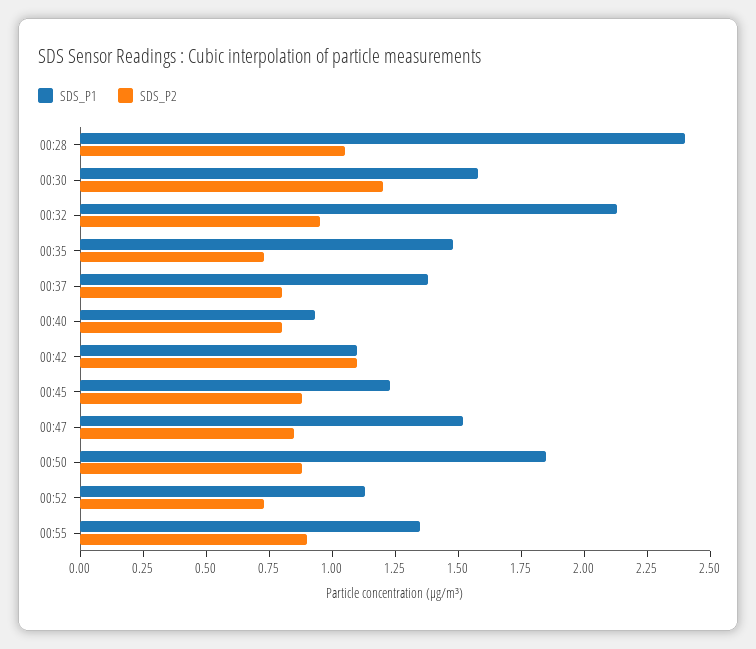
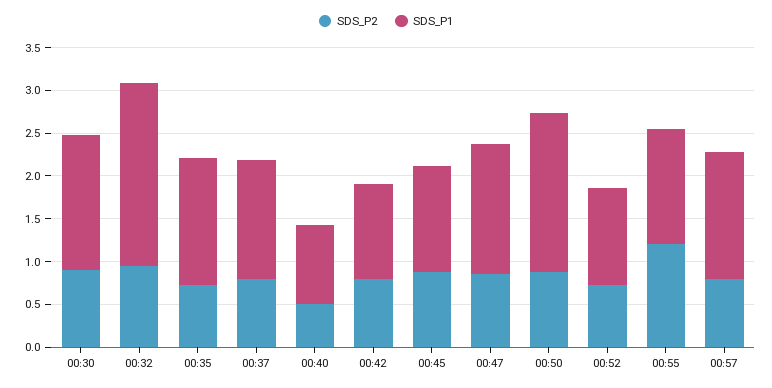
SDS_P1, 00:28: 2.4 -> none
SDS_P2, 00:28: 1.05 -> none
SDS_P2, 00:30: 1.2 -> 0.9
SDS_P2, 00:40: 0.8 -> 0.5
SDS_P2, 00:42: 1.1 -> 0.8
SDS_P2, 00:55: 0.9 -> 1.2
SDS_P2, 00:57: none -> 0.8
SDS_P1, 00:57: none -> 1.5

